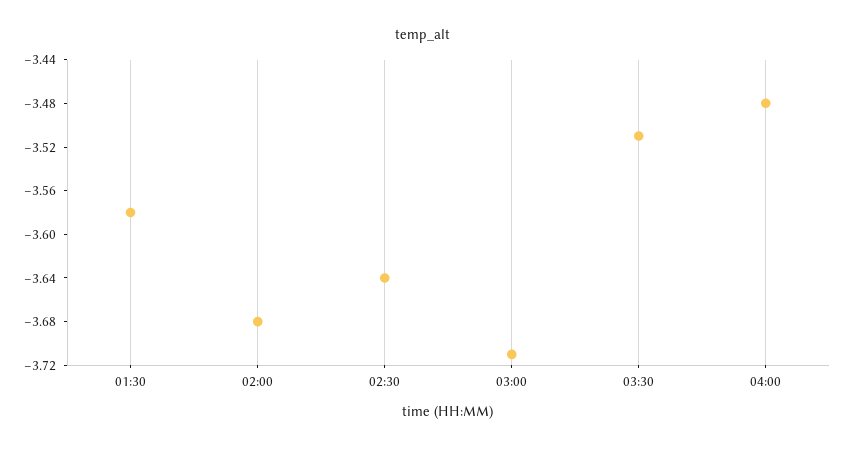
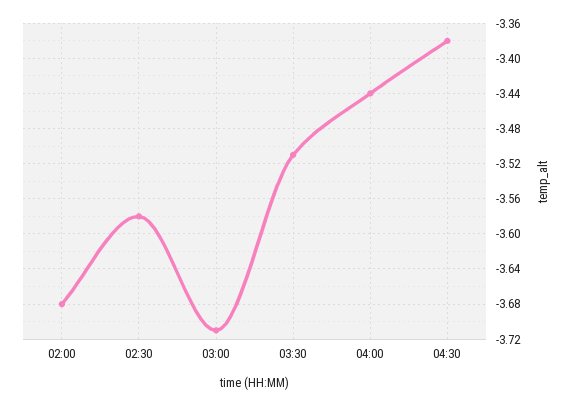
01:30: -3.58 -> none
02:30: -3.64 -> -3.58
04:00: -3.48 -> -3.44
04:30: none -> -3.38

